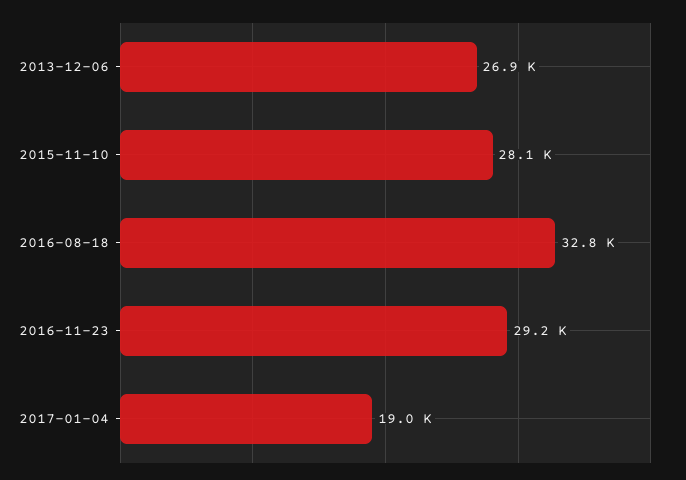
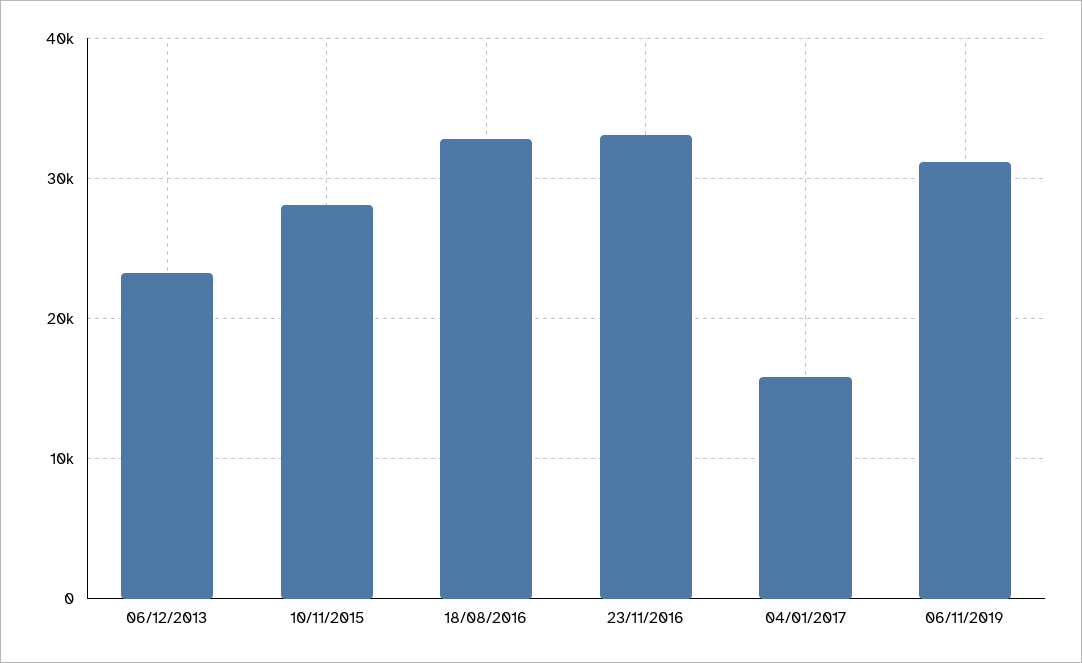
2013-12-06: 26900 -> 23000
2016-11-23: 29200 -> 33000
2017-01-04: 19000 -> 16000
06/11/2019: none -> 31000

